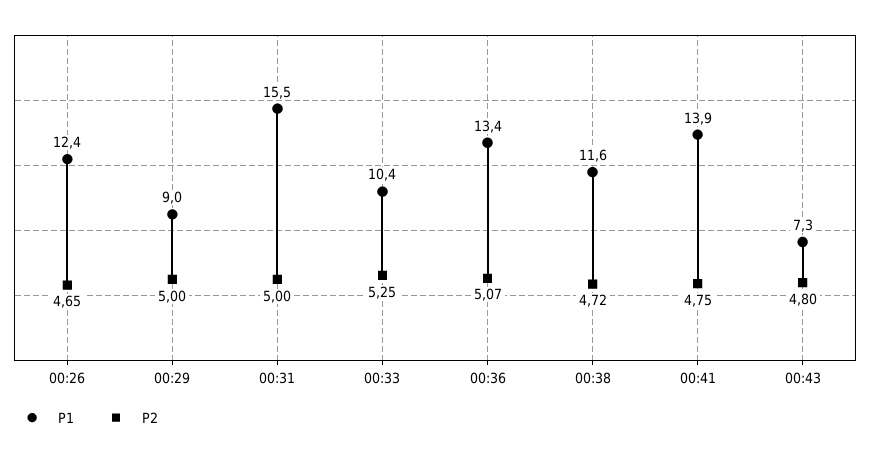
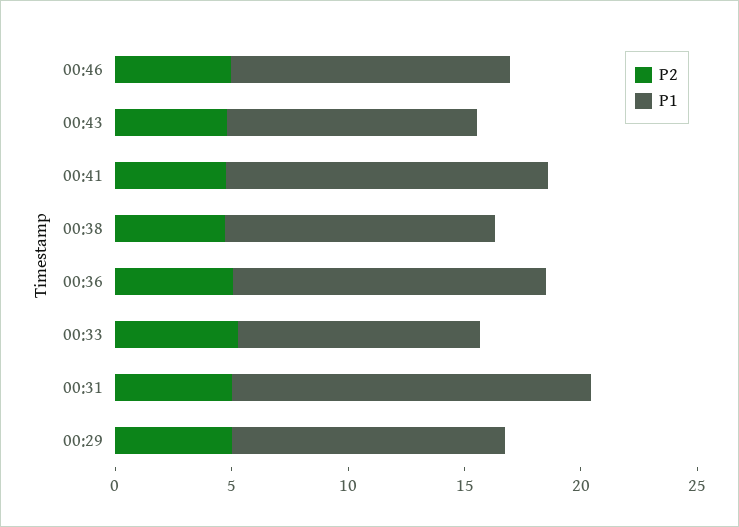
P1, 00:26: 12.4 -> none
P2, 00:26: 4.65 -> none
P1, 00:29: 9 -> 12
P1, 00:43: 7.3 -> 11
P2, 00:46: none -> 5
P1, 00:46: none -> 12

